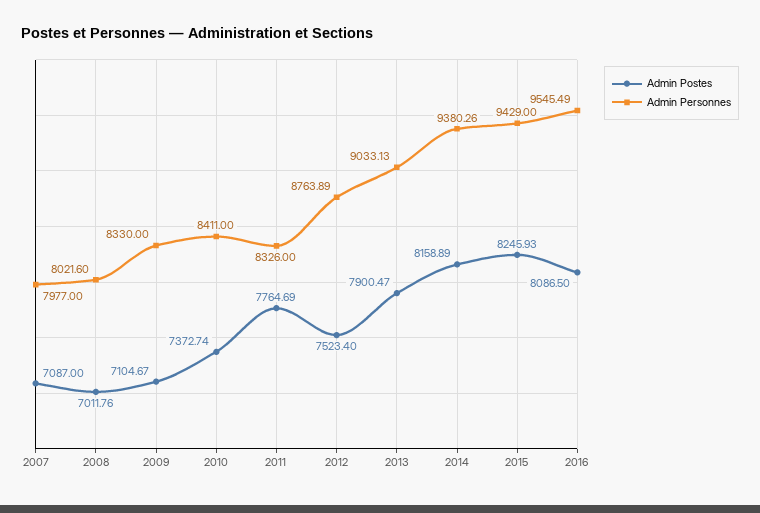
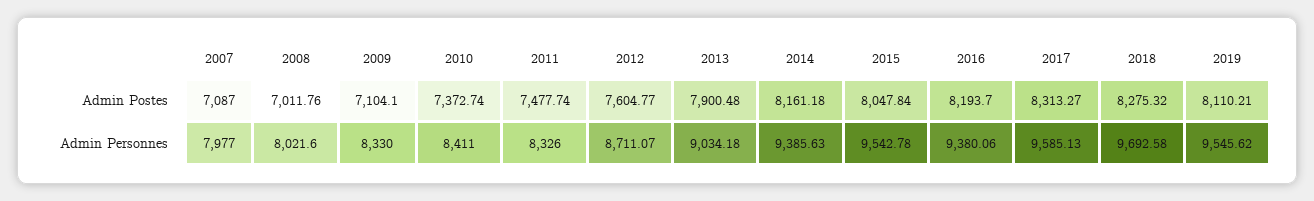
Admin Postes, 2009: 7104.67 -> 7104.1
Admin Postes, 2011: 7764.69 -> 7477.74
Admin Postes, 2012: 7523.4 -> 7604.77
Admin Personnes, 2012: 8763.89 -> 8711.07
Admin Postes, 2013: 7900.47 -> 7900.48
Admin Personnes, 2013: 9033.13 -> 9034.18
Admin Postes, 2014: 8158.89 -> 8161.18
Admin Personnes, 2014: 9380.26 -> 9385.63
Admin Postes, 2015: 8245.93 -> 8047.84
Admin Personnes, 2015: 9429 -> 9542.78
Admin Postes, 2016: 8086.5 -> 8193.7
Admin Personnes, 2016: 9545.49 -> 9380.06
Admin Postes, 2017: none -> 8313.27
Admin Postes, 2018: none -> 8275.32
Admin Postes, 2019: none -> 8110.21
Admin Personnes, 2017: none -> 9585.13
Admin Personnes, 2018: none -> 9692.58
Admin Personnes, 2019: none -> 9545.62

